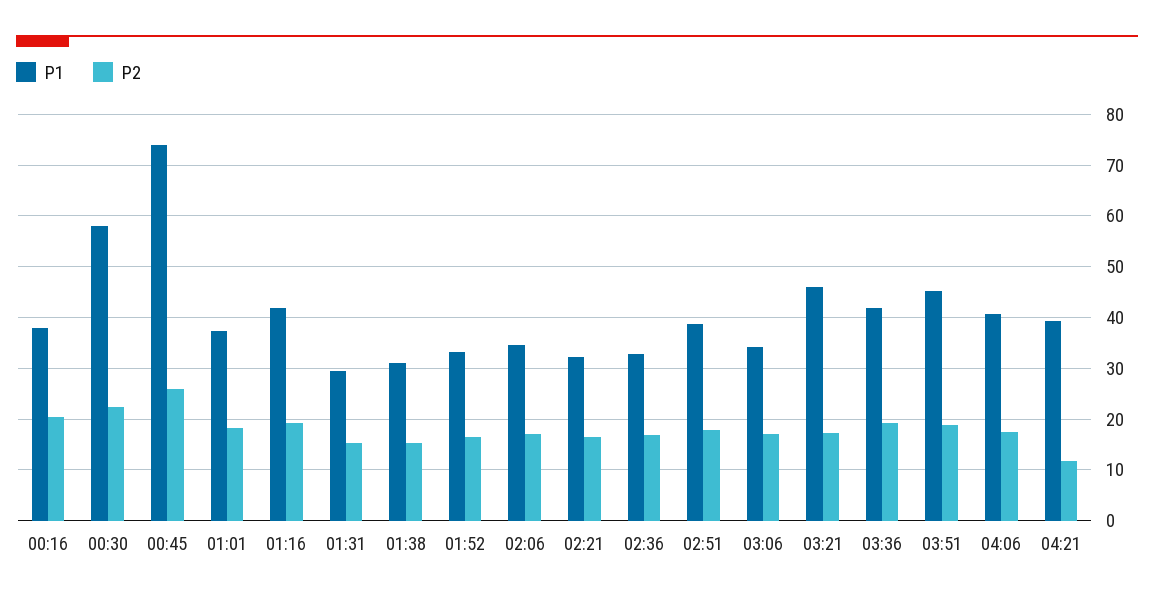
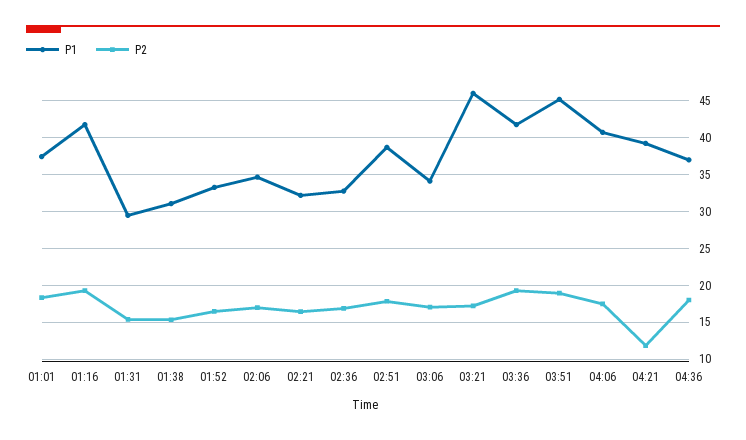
P1, 00:16: 38 -> none
P2, 00:16: 20 -> none
P1, 00:30: 58 -> none
P2, 00:30: 22 -> none
P1, 00:45: 74 -> none
P2, 00:45: 26 -> none
P1, 04:36: none -> 37
P2, 04:36: none -> 18

